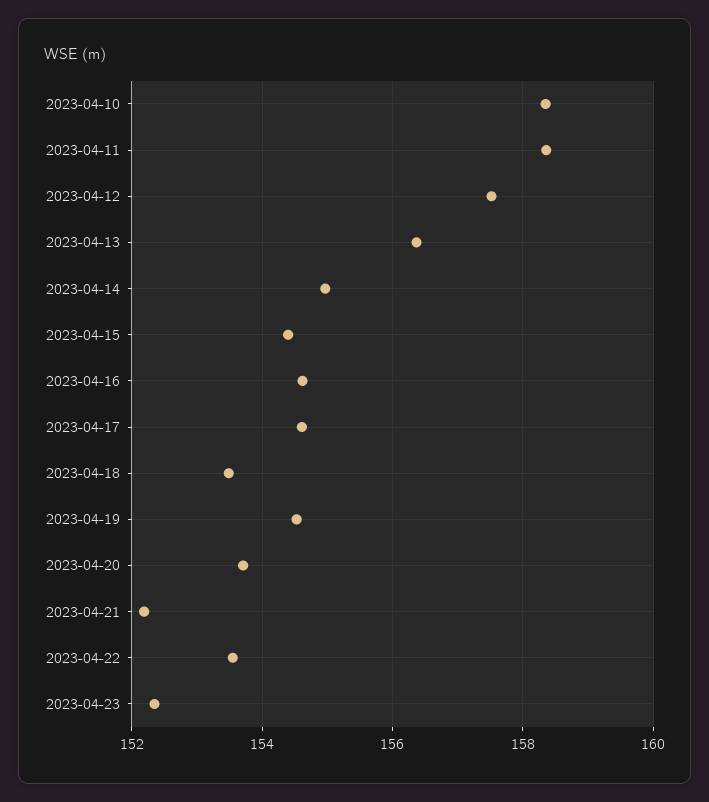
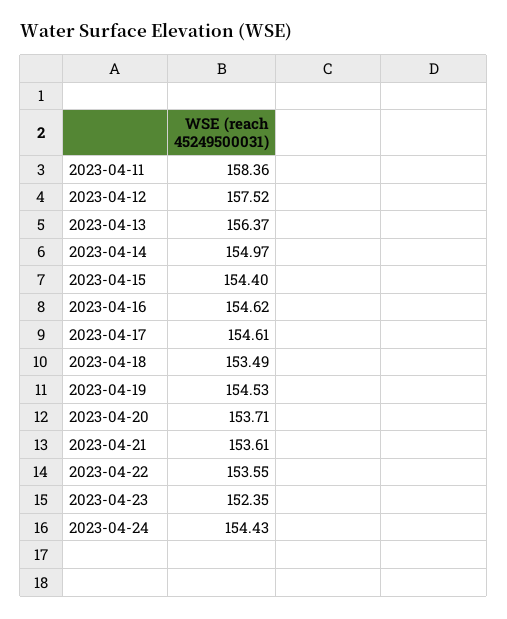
2023-04-10: 158.4 -> none
2023-04-21: 152.2 -> 153.61
2023-04-24: none -> 154.43

